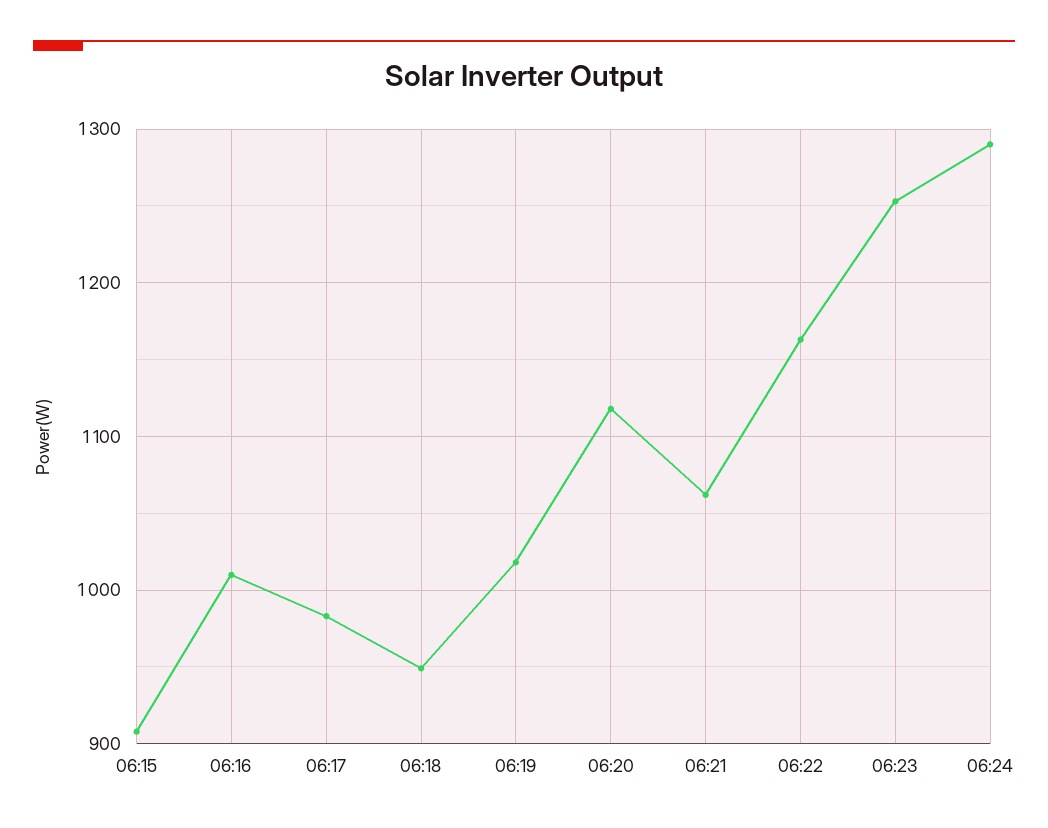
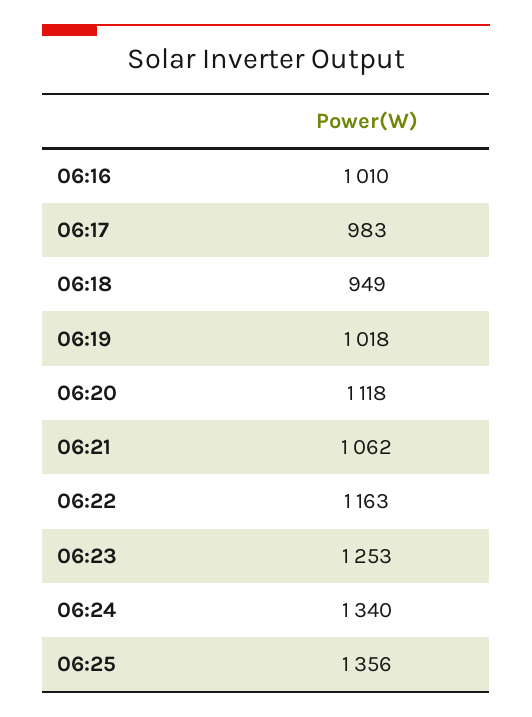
06:15: 910 -> none
06:24: 1290 -> 1340
06:25: none -> 1356

